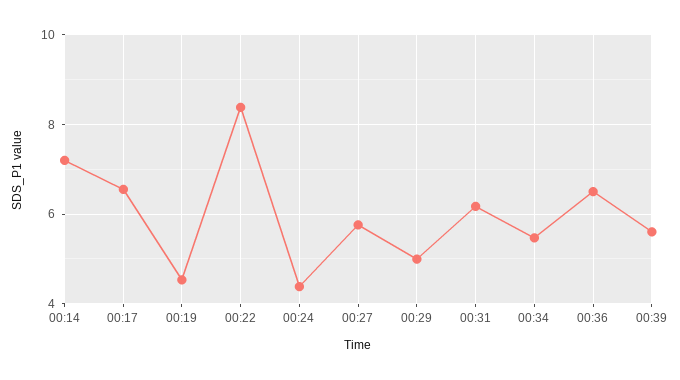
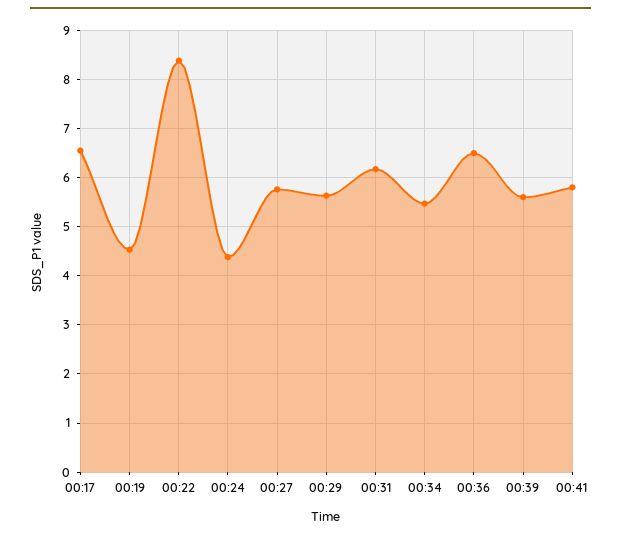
00:14: 7.2 -> none
00:29: 5 -> 5.6
00:41: none -> 5.8

